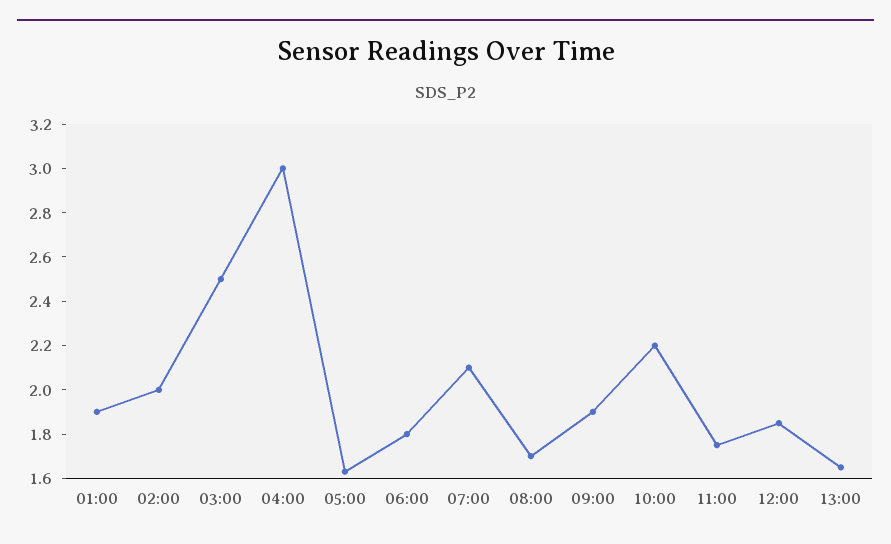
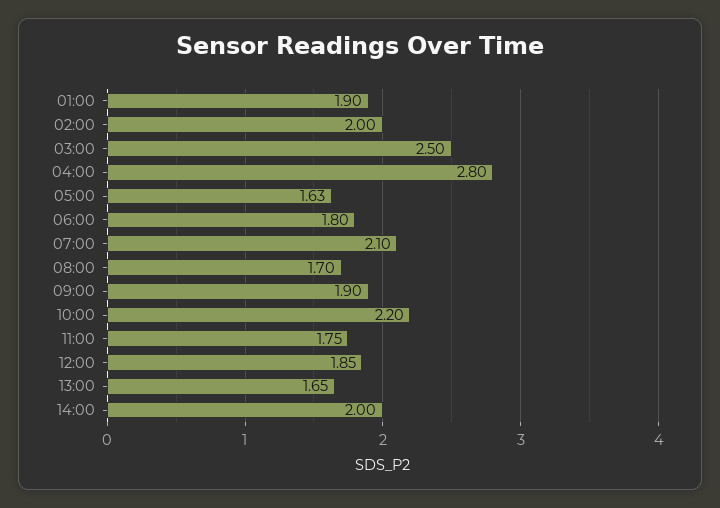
04:00: 3 -> 2.8
14:00: none -> 2

